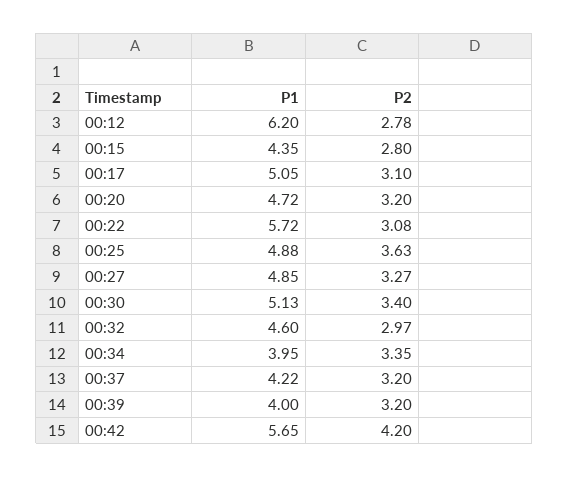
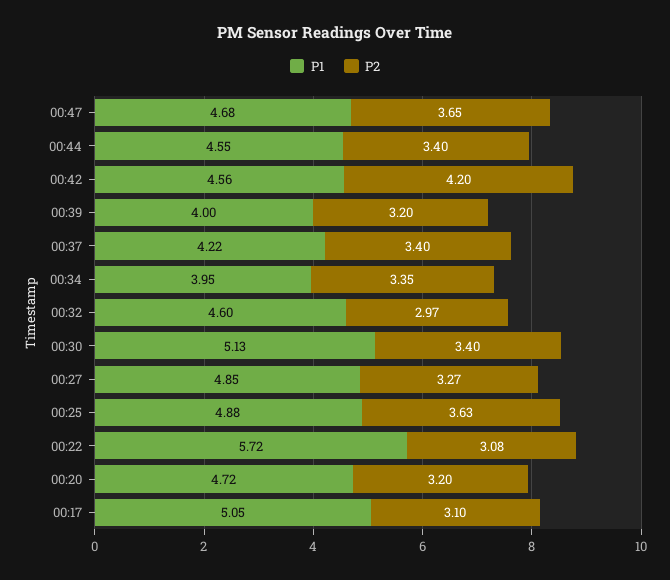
P1, 00:12: 6.2 -> none
P2, 00:12: 2.78 -> none
P1, 00:15: 4.35 -> none
P2, 00:15: 2.8 -> none
P2, 00:37: 3.2 -> 3.4
P1, 00:42: 5.65 -> 4.56
P1, 00:47: none -> 4.68
P2, 00:47: none -> 3.65
P1, 00:44: none -> 4.55
P2, 00:44: none -> 3.4

